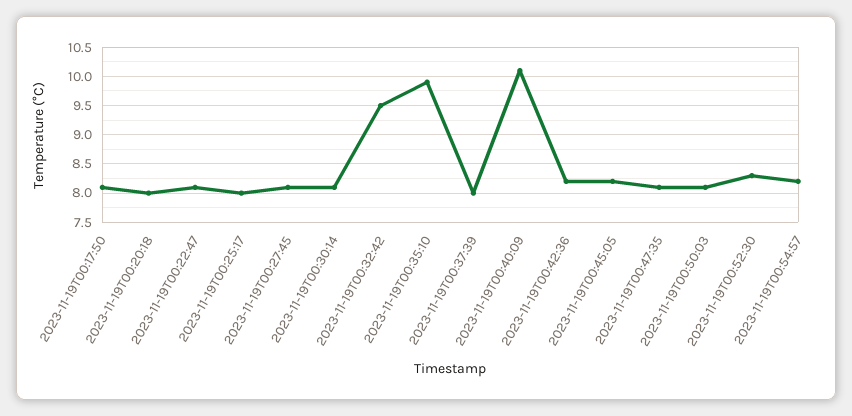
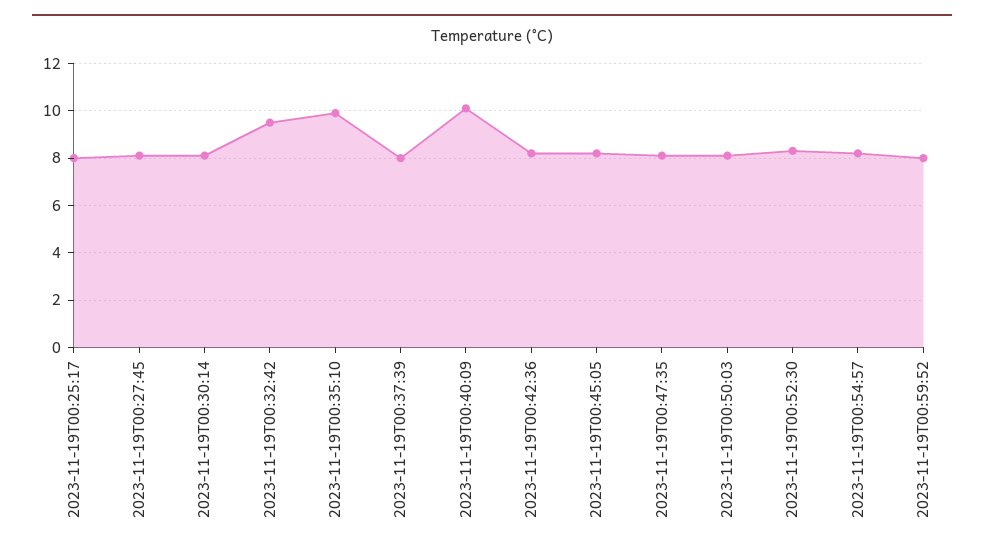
2023-11-19T00:17:50: 8 -> none
2023-11-19T00:20:18: 8 -> none
2023-11-19T00:22:47: 8 -> none
2023-11-19T00:59:52: none -> 8

